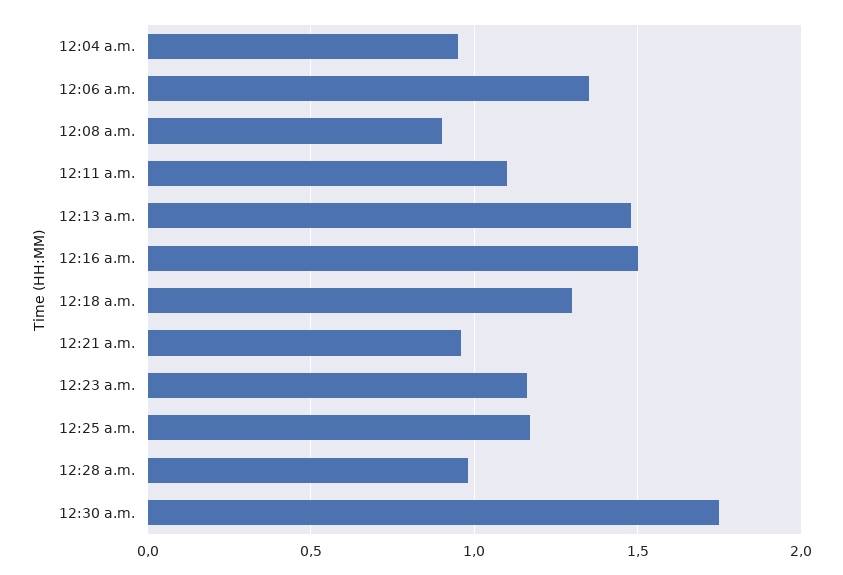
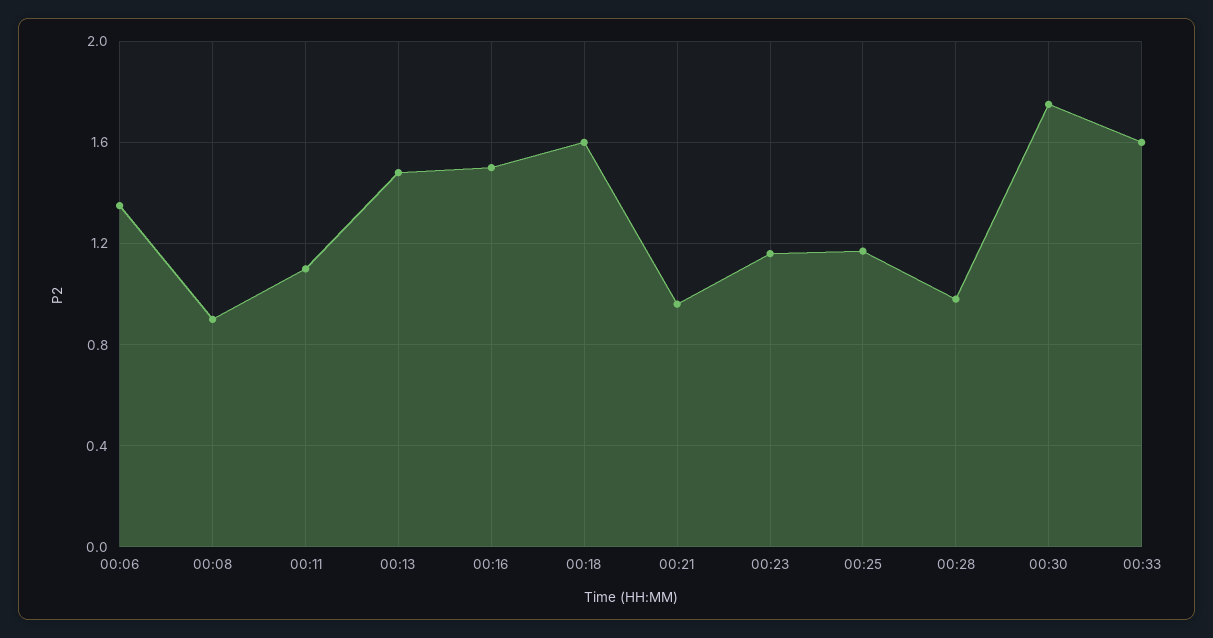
12:04 a.m.: 0.95 -> none
12:18 a.m.: 1.3 -> 1.6
00:33: none -> 1.6

